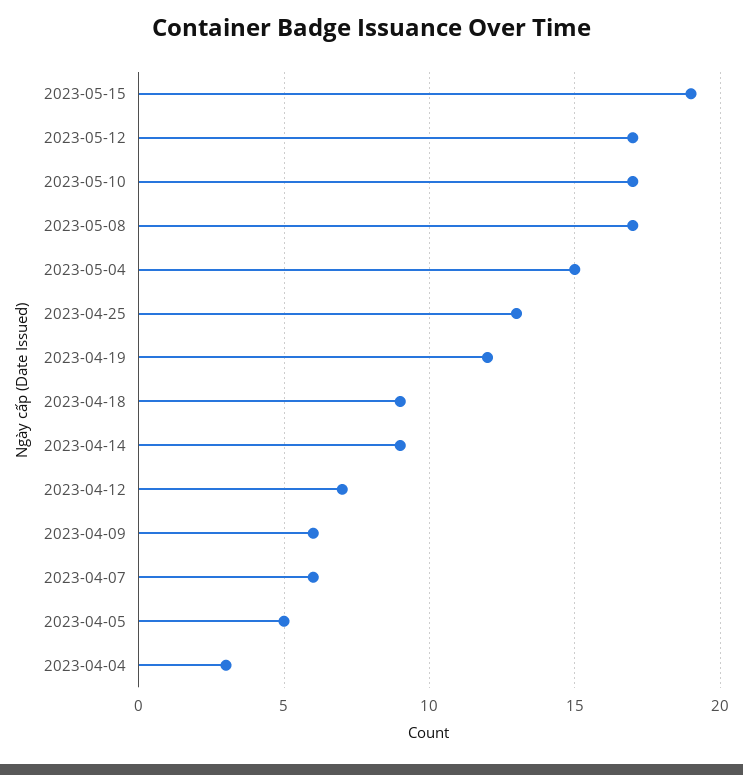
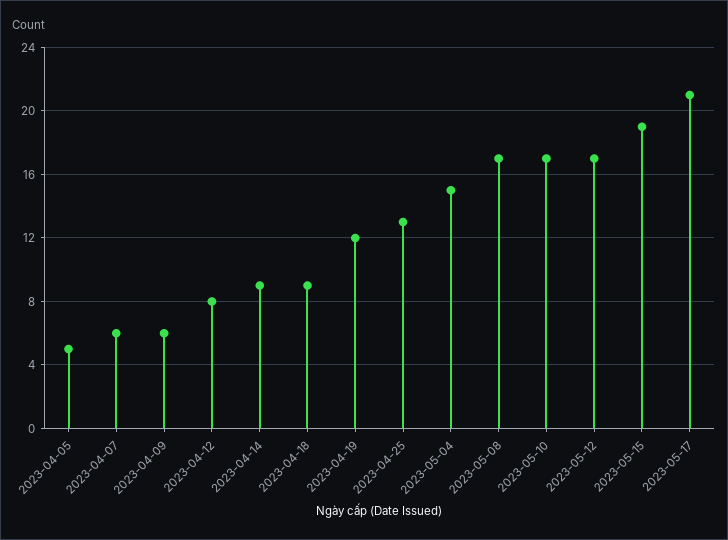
2023-04-12: 7 -> 8
2023-04-04: 3 -> none
2023-05-17: none -> 21

